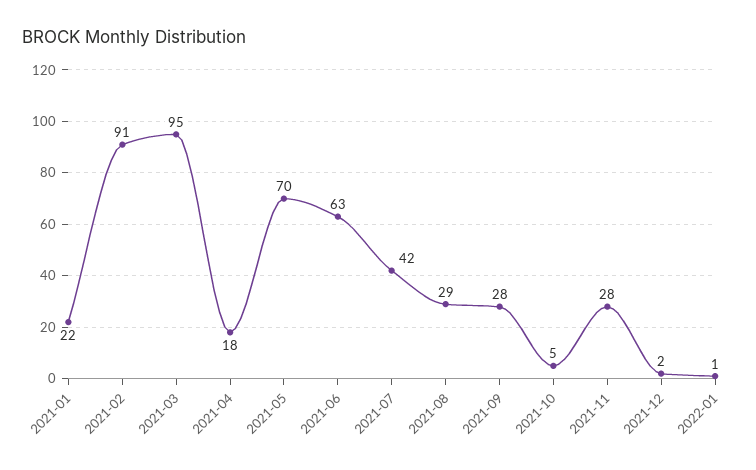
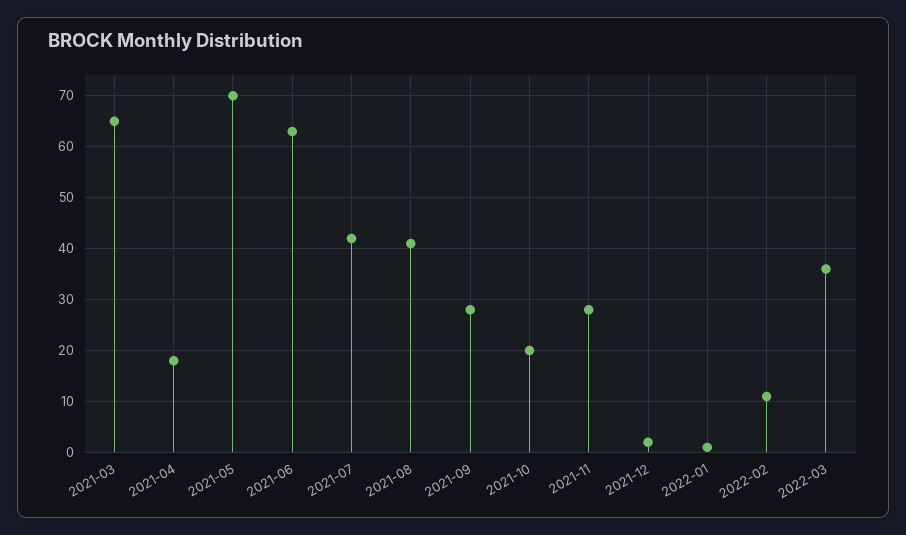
2021-01: 22 -> none
2021-02: 91 -> none
2021-03: 95 -> 65
2021-08: 29 -> 40
2021-10: 5 -> 20
2022-02: none -> 10
2022-03: none -> 35

